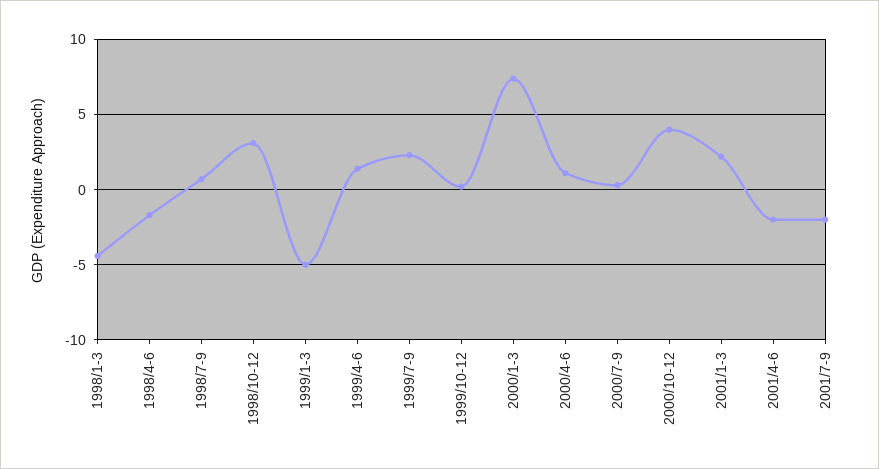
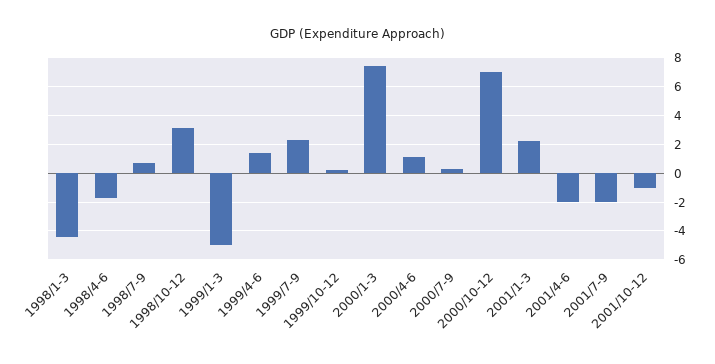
2000/10-12: 4 -> 7
2001/10-12: none -> -1

